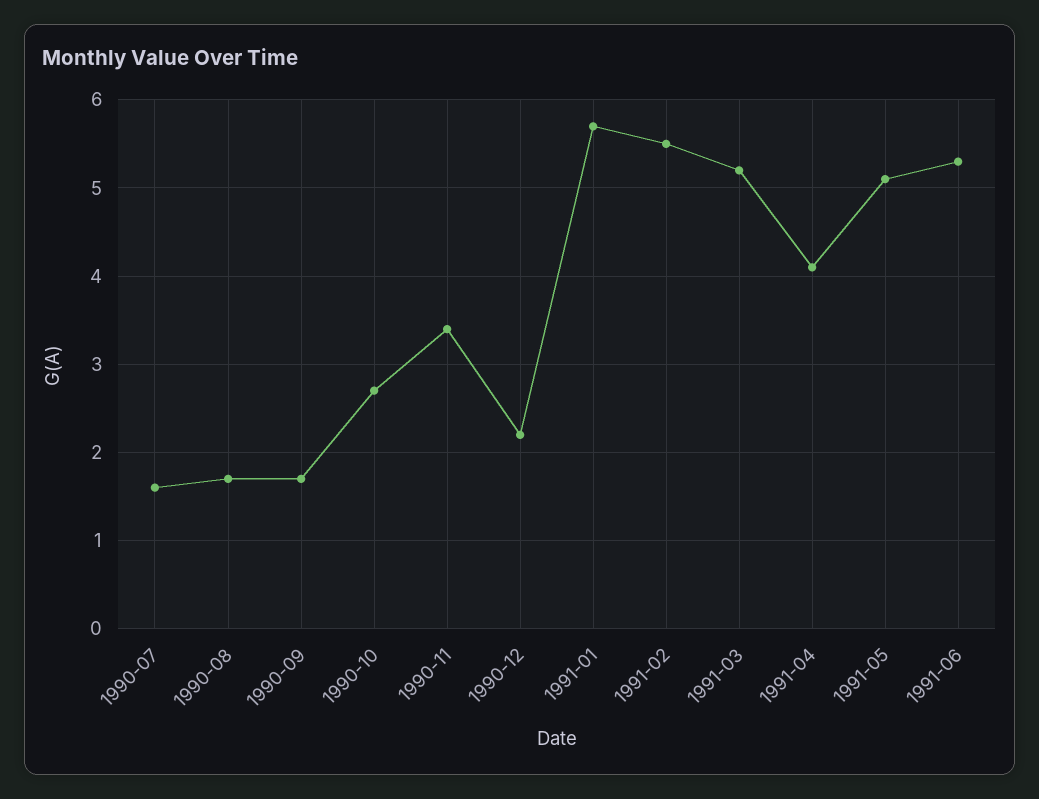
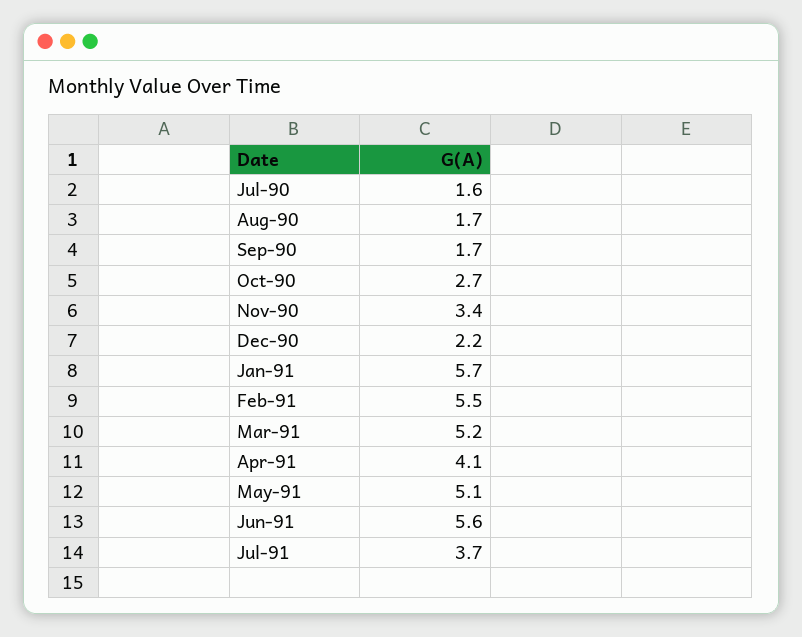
1991-06: 5.3 -> 5.6
Jul-91: none -> 3.7

